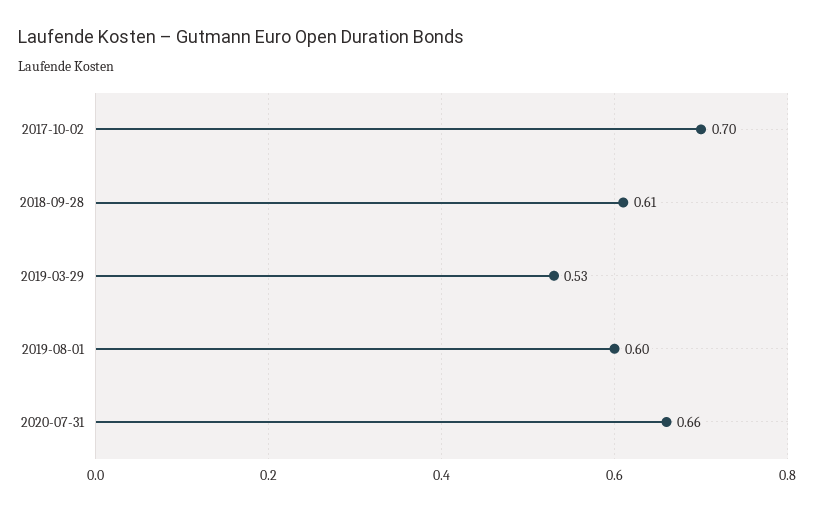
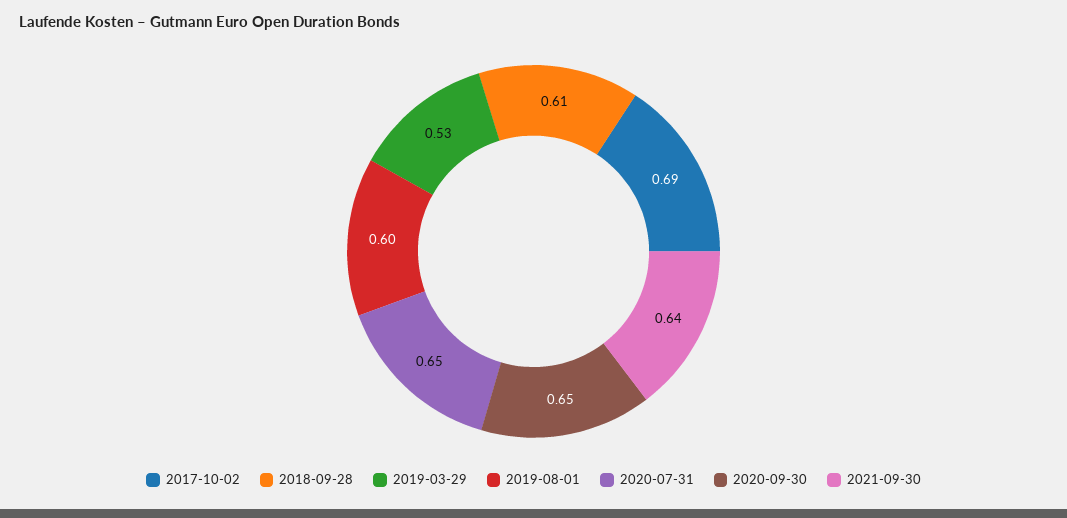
2017-10-02: 0.7 -> 0.69
2020-07-31: 0.66 -> 0.65
2020-09-30: none -> 0.65
2021-09-30: none -> 0.64

